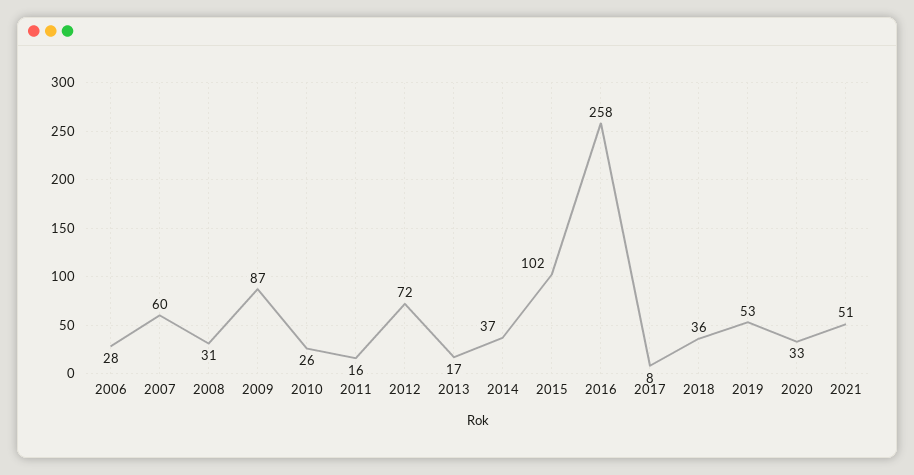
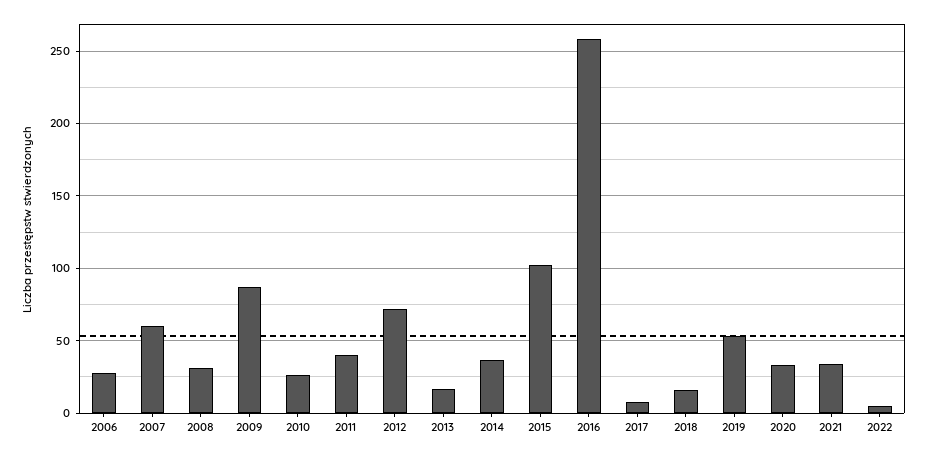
2011: 16 -> 40
2018: 36 -> 15
2021: 51 -> 35
2022: none -> 5

